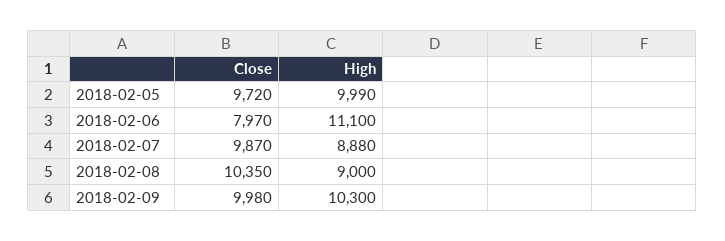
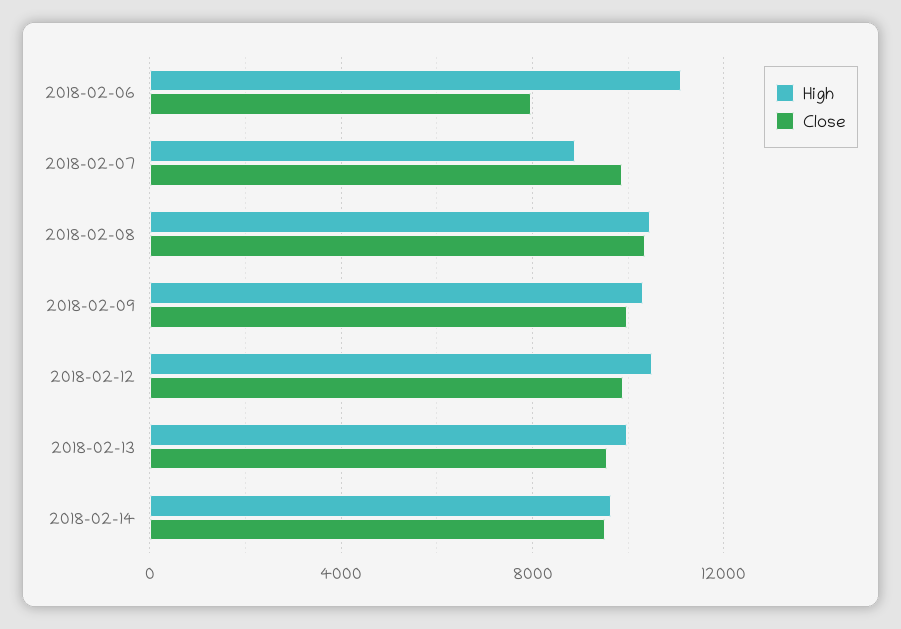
Close, 2018-02-05: 9720 -> none
High, 2018-02-05: 9990 -> none
High, 2018-02-08: 9000 -> 10500
High, 2018-02-12: none -> 10500
Close, 2018-02-12: none -> 10000
High, 2018-02-13: none -> 10000
Close, 2018-02-13: none -> 9500
High, 2018-02-14: none -> 9500
Close, 2018-02-14: none -> 9500

